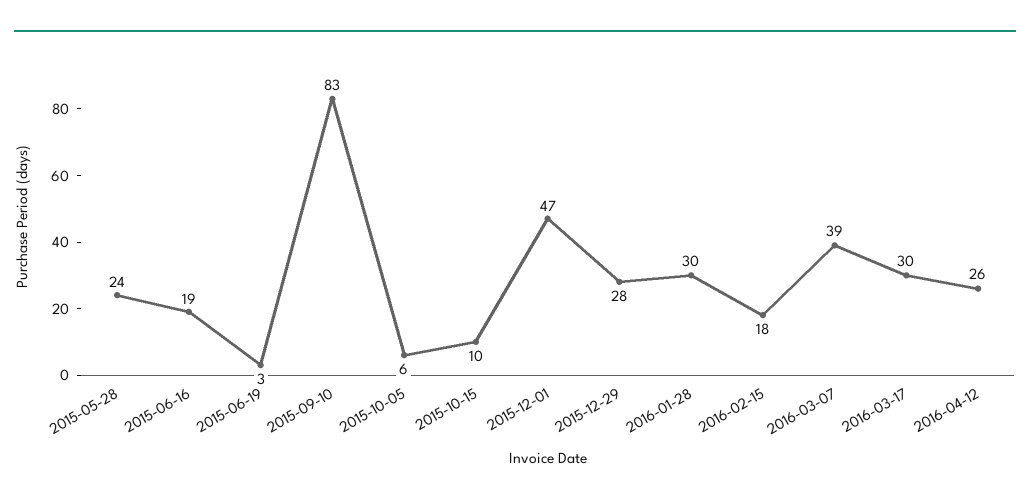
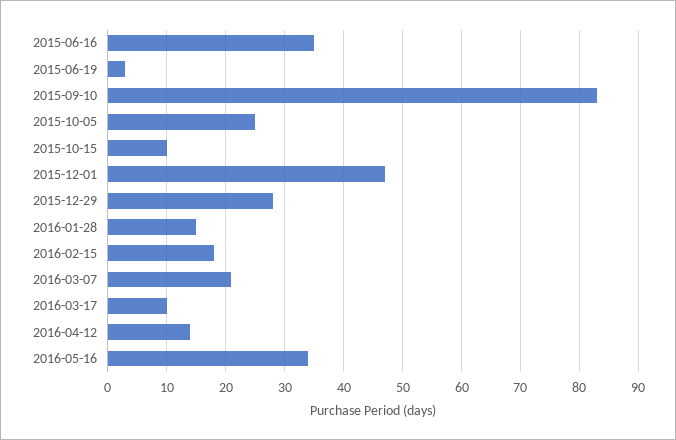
2015-05-28: 24 -> none
2015-06-16: 19 -> 35
2015-10-05: 6 -> 25
2016-01-28: 30 -> 15
2016-03-07: 39 -> 20
2016-03-17: 30 -> 10
2016-04-12: 26 -> 15
2016-05-16: none -> 35

